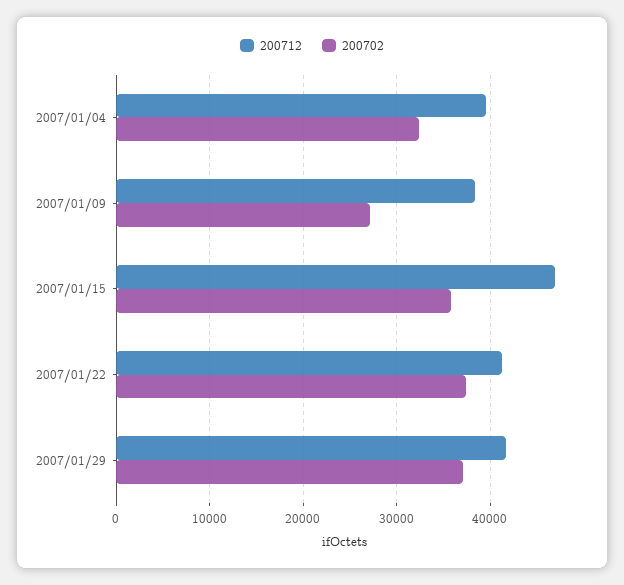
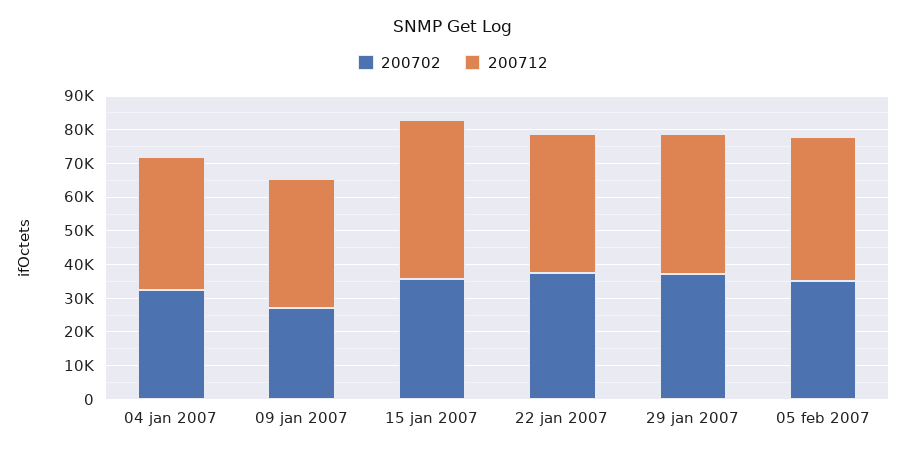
200702, 05 feb 2007: none -> 35000
200712, 05 feb 2007: none -> 42500

